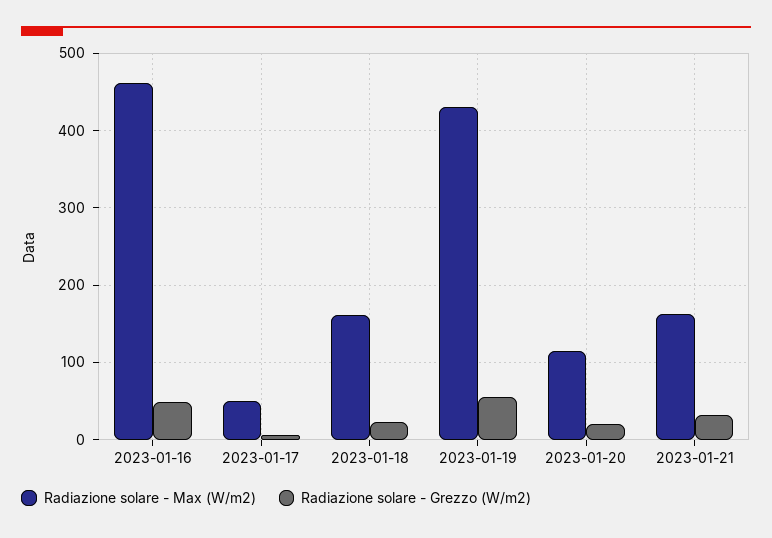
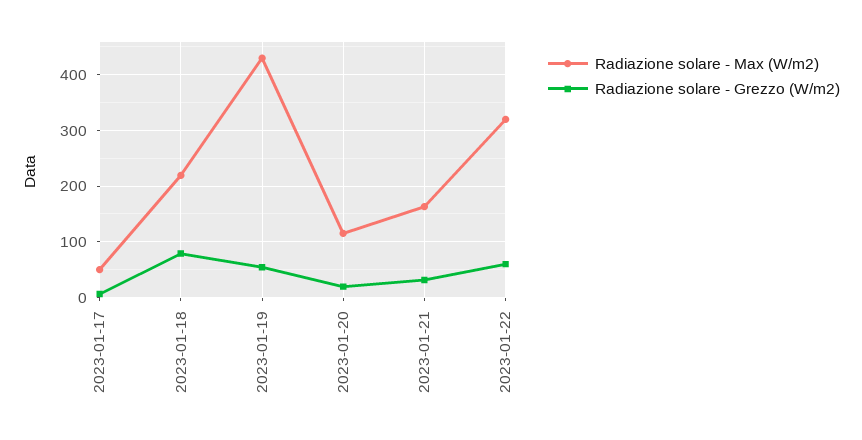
Radiazione solare - Max (W/m2), 2023-01-16: 460 -> none
Radiazione solare - Grezzo (W/m2), 2023-01-16: 50 -> none
Radiazione solare - Max (W/m2), 2023-01-18: 160 -> 220
Radiazione solare - Grezzo (W/m2), 2023-01-18: 20 -> 80
Radiazione solare - Max (W/m2), 2023-01-22: none -> 320
Radiazione solare - Grezzo (W/m2), 2023-01-22: none -> 60

